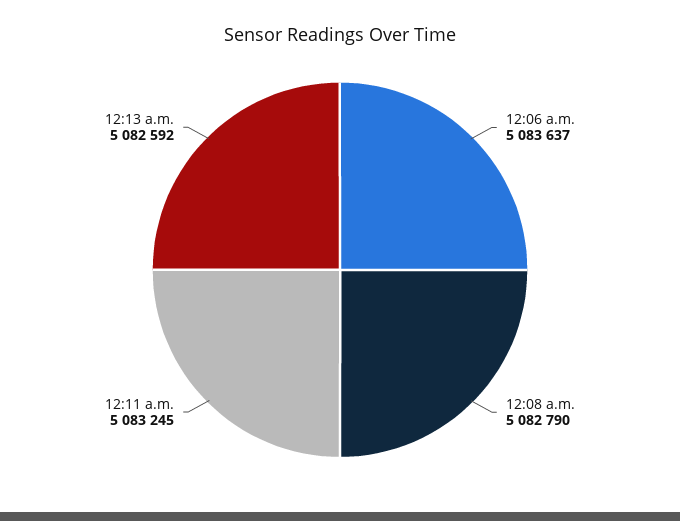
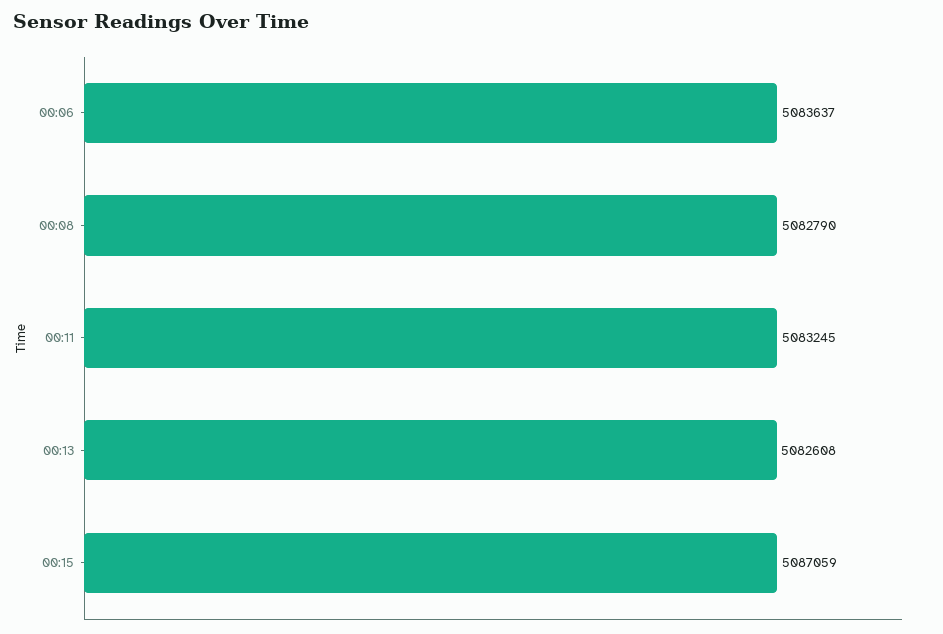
12:13 a.m.: 5082592 -> 5082608
00:15: none -> 5087059

